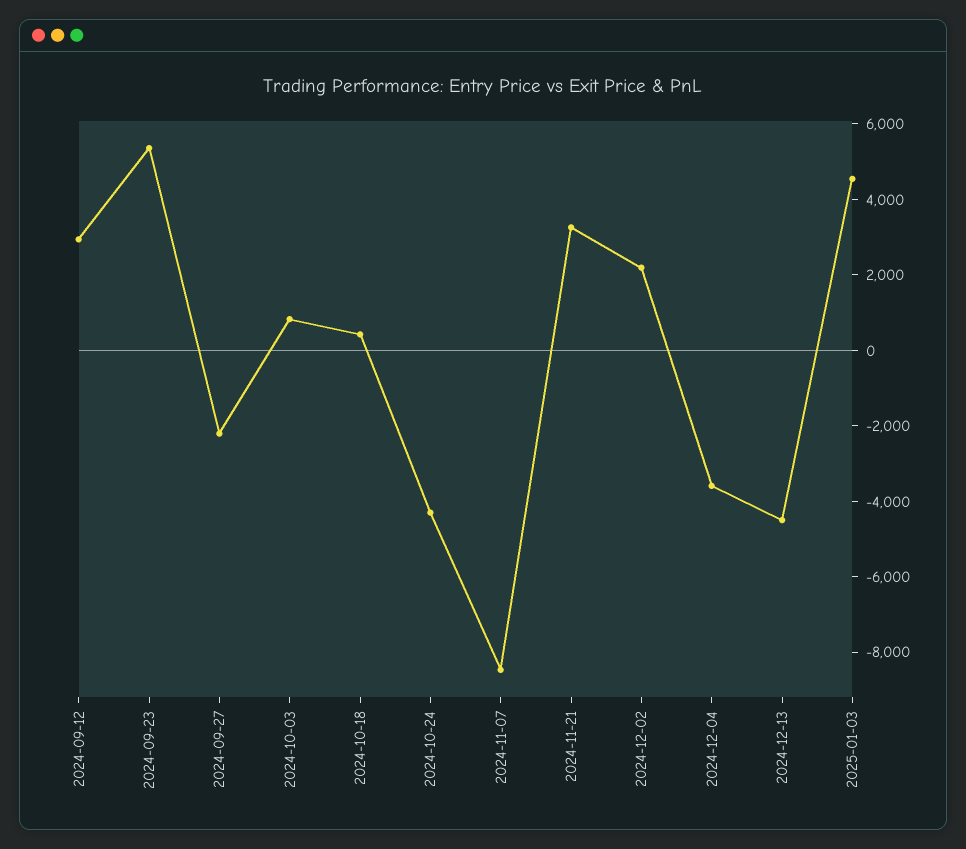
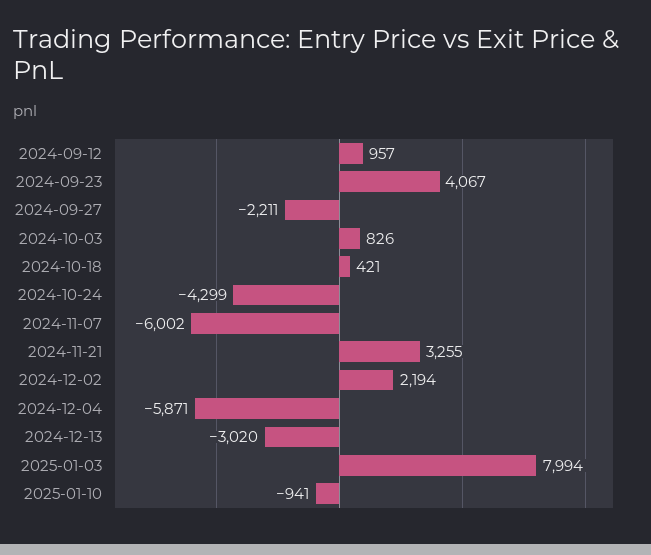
2024-09-12: 3000 -> 957
2024-09-23: 5500 -> 4067
2024-11-07: -8500 -> -6002
2024-12-04: -3500 -> -5871
2024-12-13: -4500 -> -3020
2025-01-03: 4500 -> 7994
2025-01-10: none -> -941

